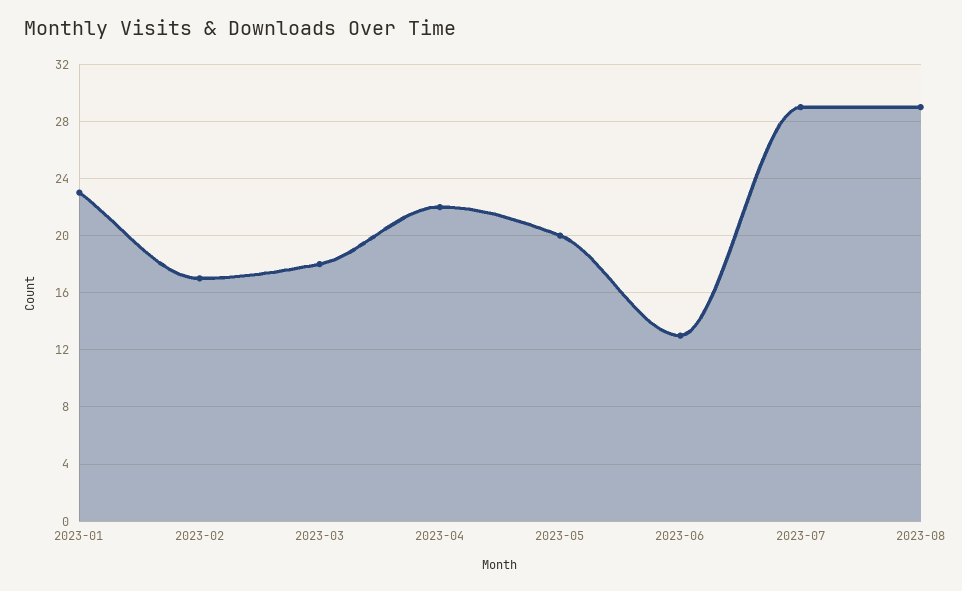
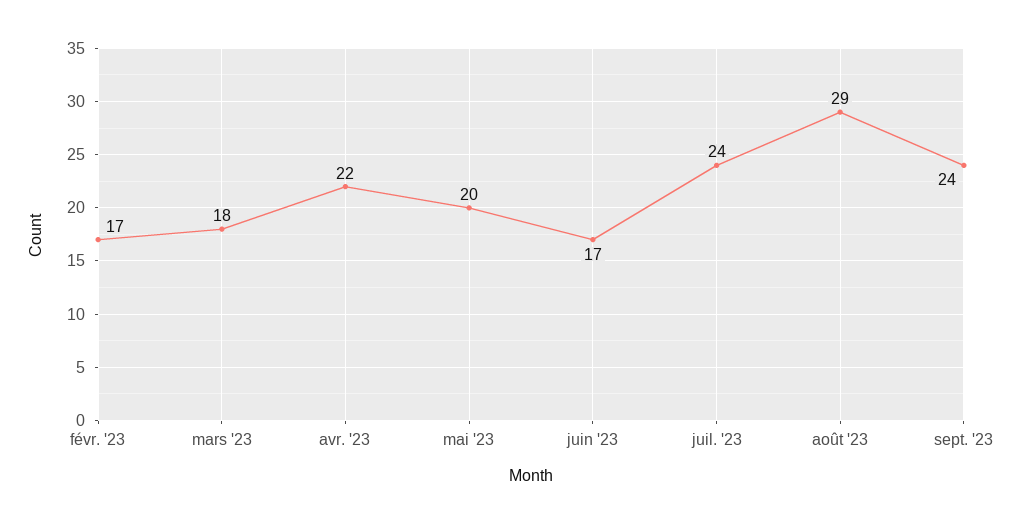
2023-01: 23 -> none
2023-06: 13 -> 17
2023-07: 29 -> 24
sept. '23: none -> 24

